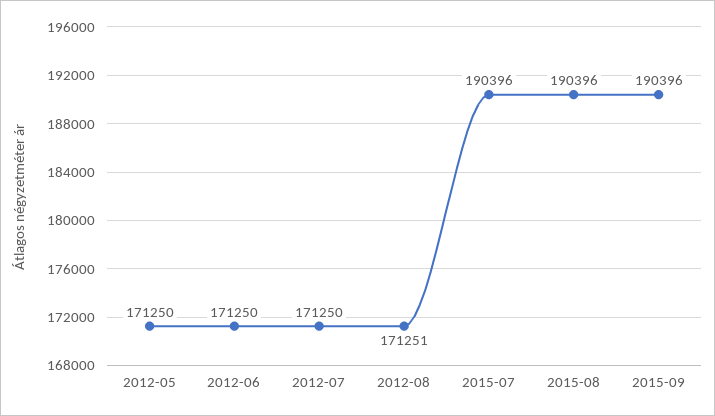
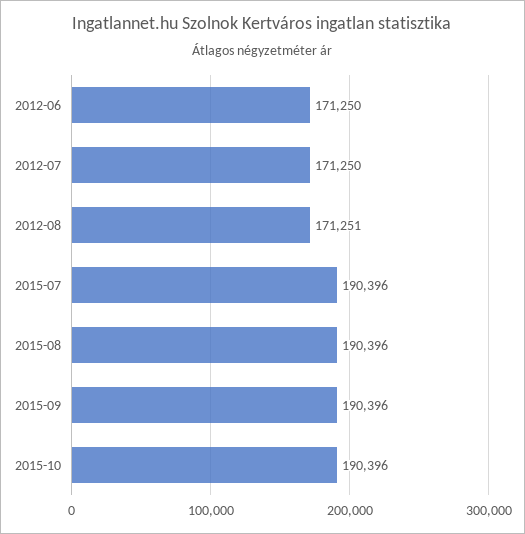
2012-05: 171250 -> none
2015-10: none -> 190396

